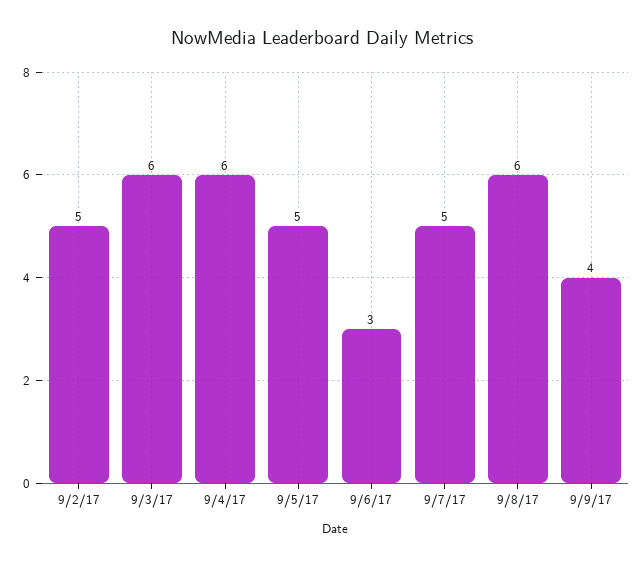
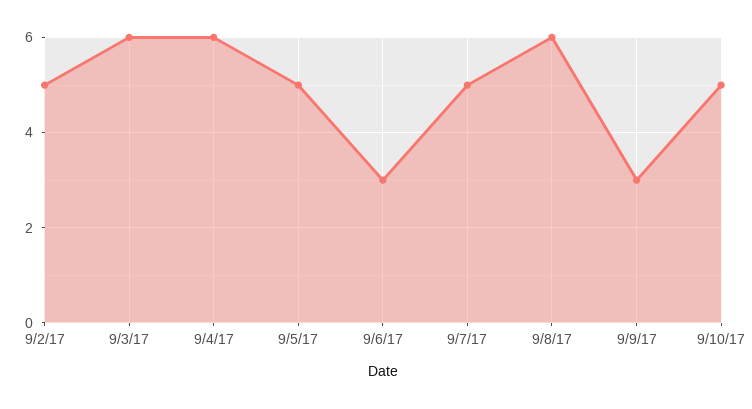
9/9/17: 4 -> 3
9/10/17: none -> 5

